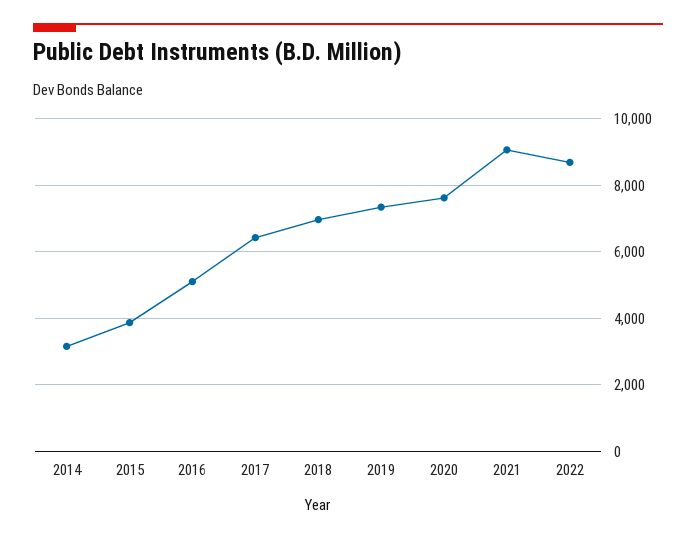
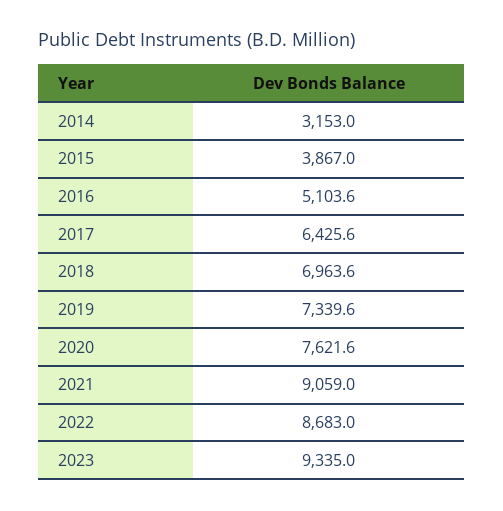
2023: none -> 9335

